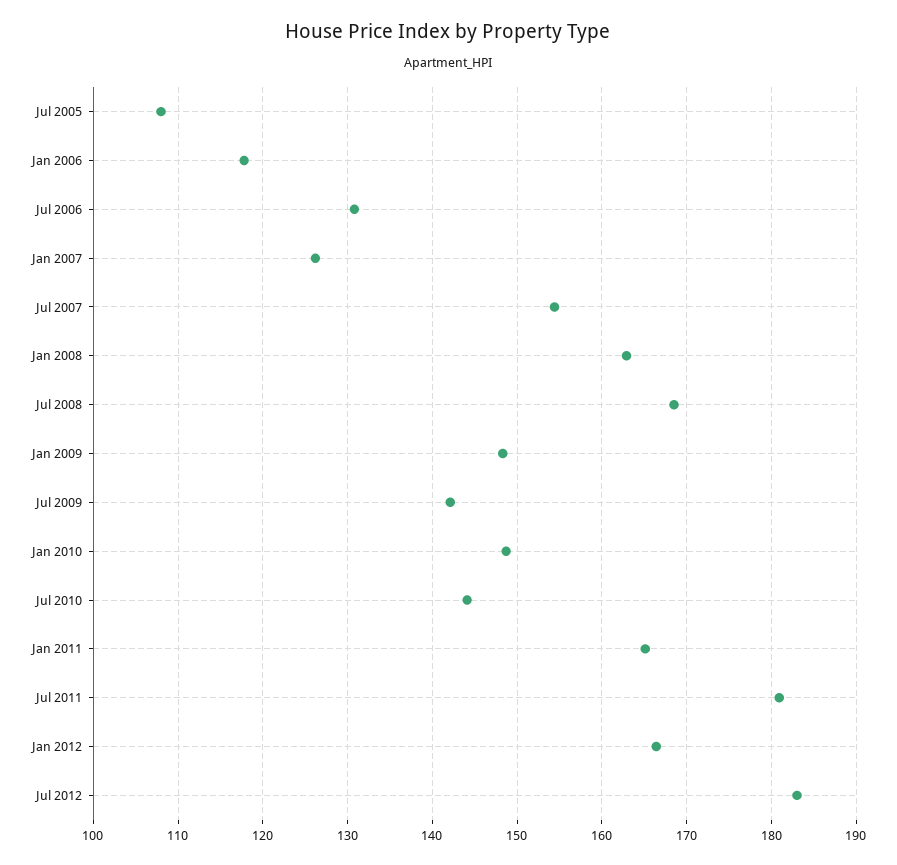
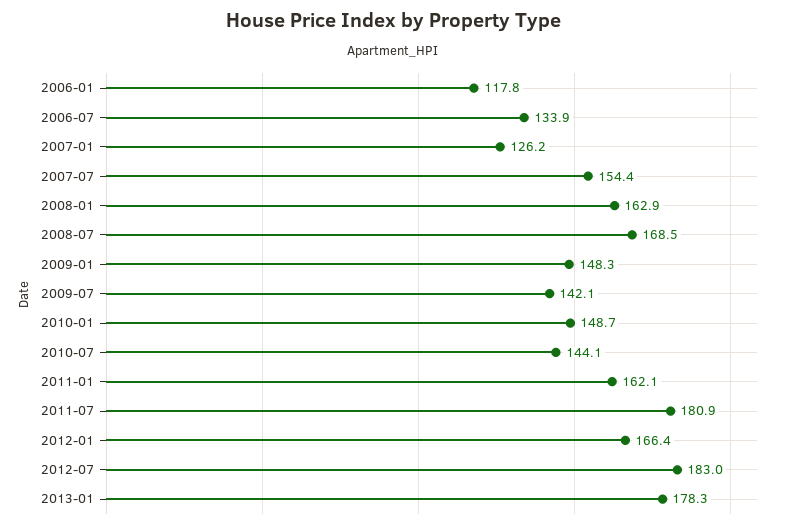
Jul 2005: 108 -> none
Jul 2006: 131 -> 133.9
Jan 2011: 165 -> 162.1
2013-01: none -> 178.3

